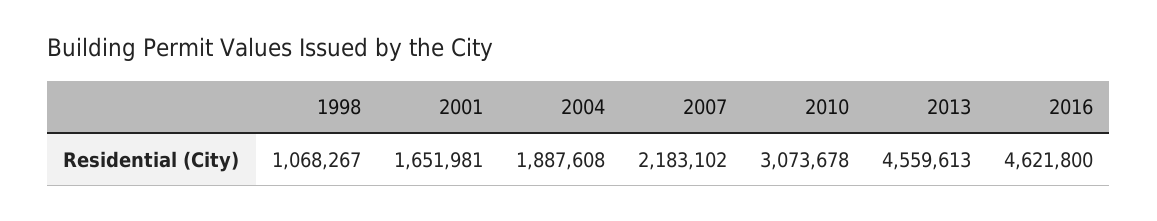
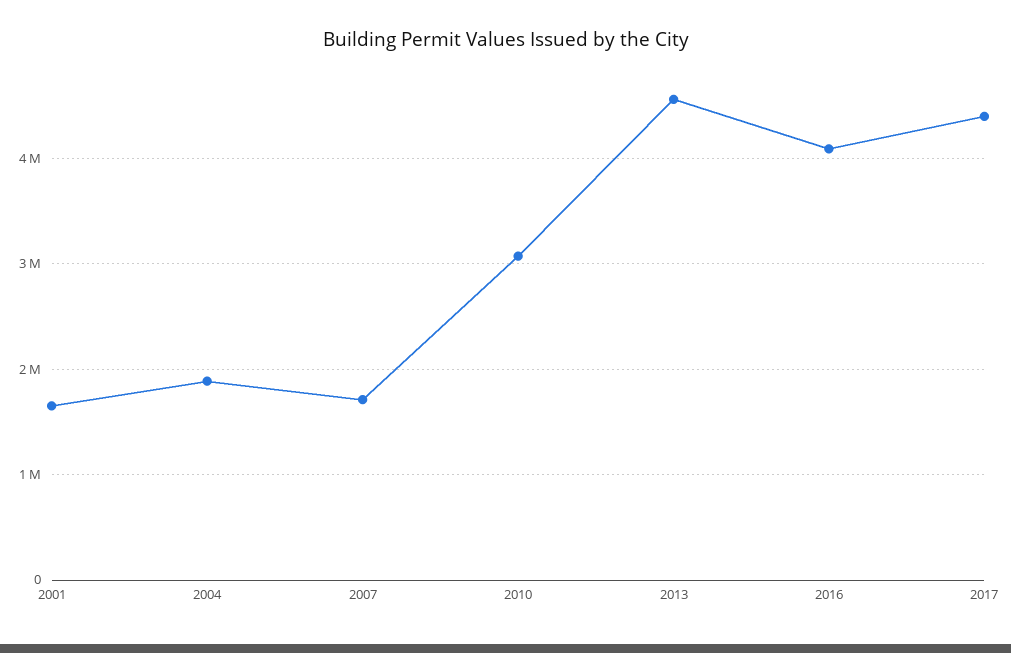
1998: 1068267 -> none
2007: 2183102 -> 1700000
2016: 4621800 -> 4100000
2017: none -> 4400000

